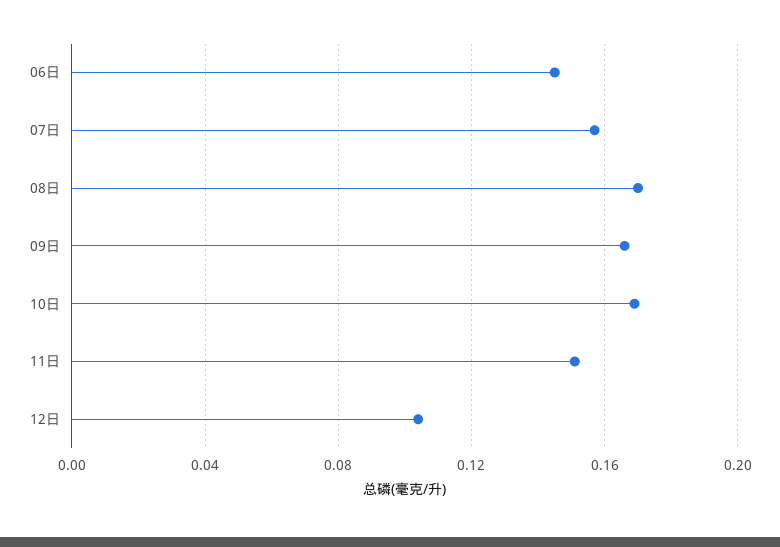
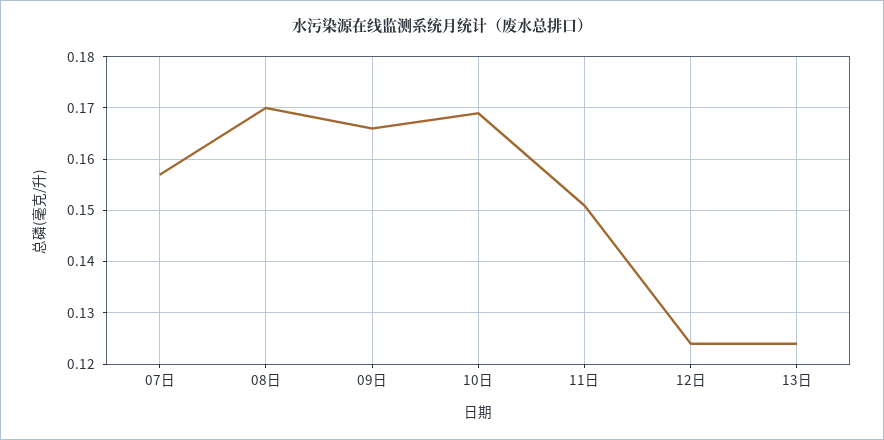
06日: 0.145 -> none
12日: 0.105 -> 0.125
13日: none -> 0.125

